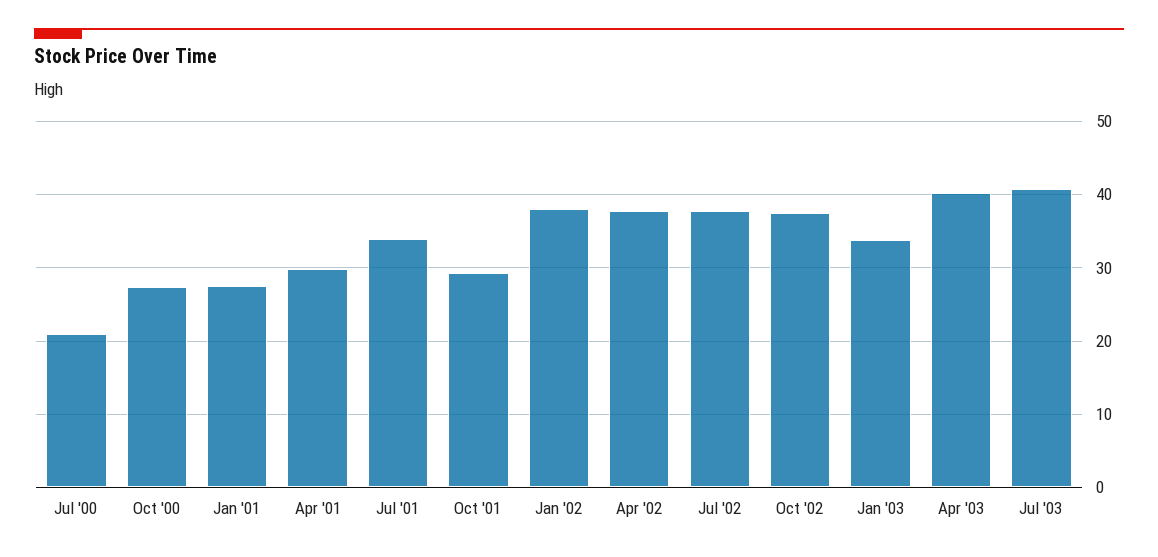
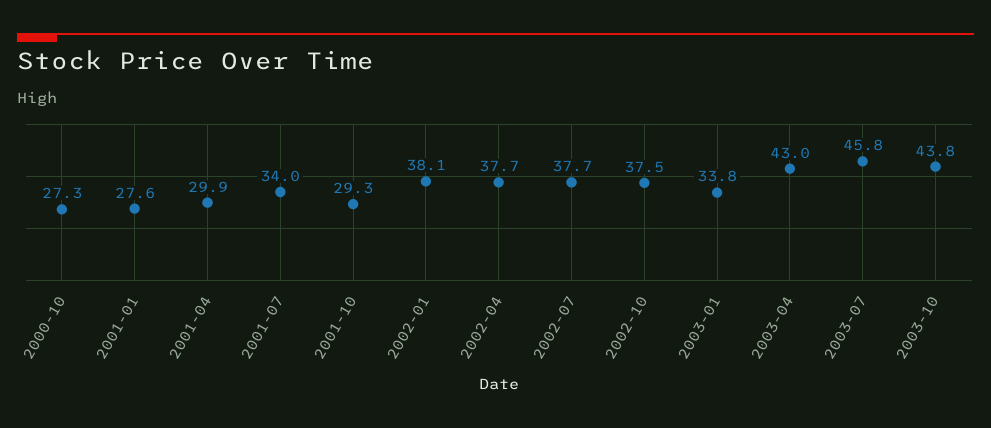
Jul '00: 21 -> none
Apr '03: 40 -> 43
Jul '03: 41 -> 45.8
2003-10: none -> 43.8

